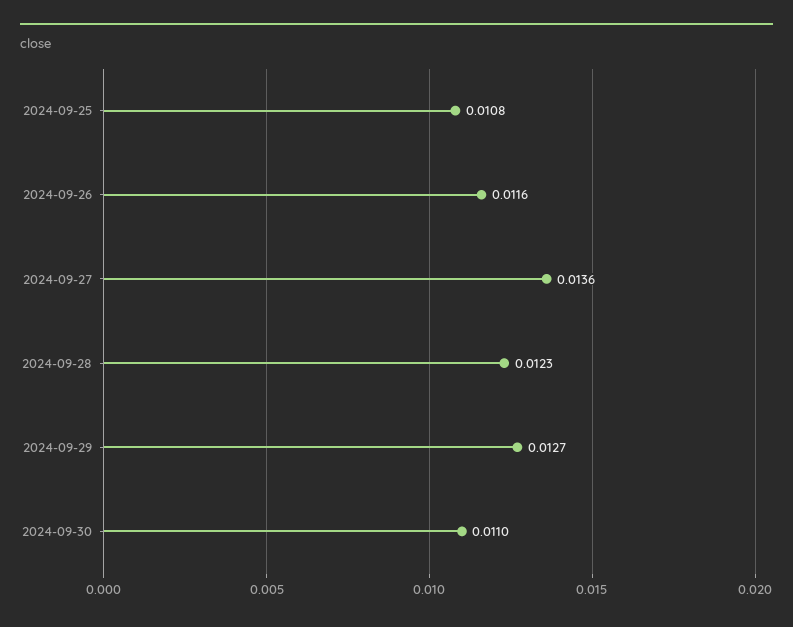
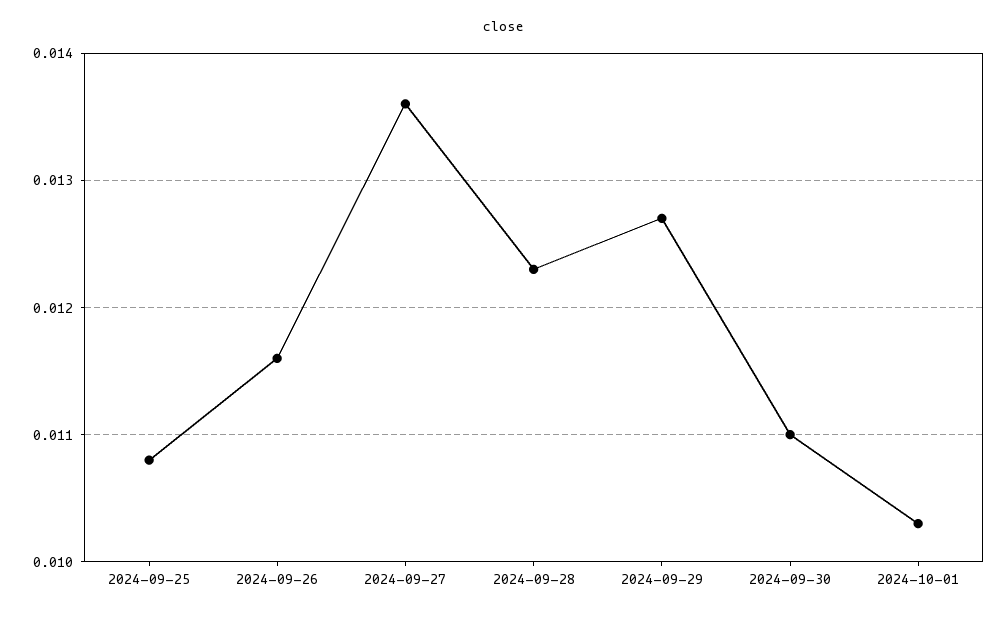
2024-10-01: none -> 0.0103

